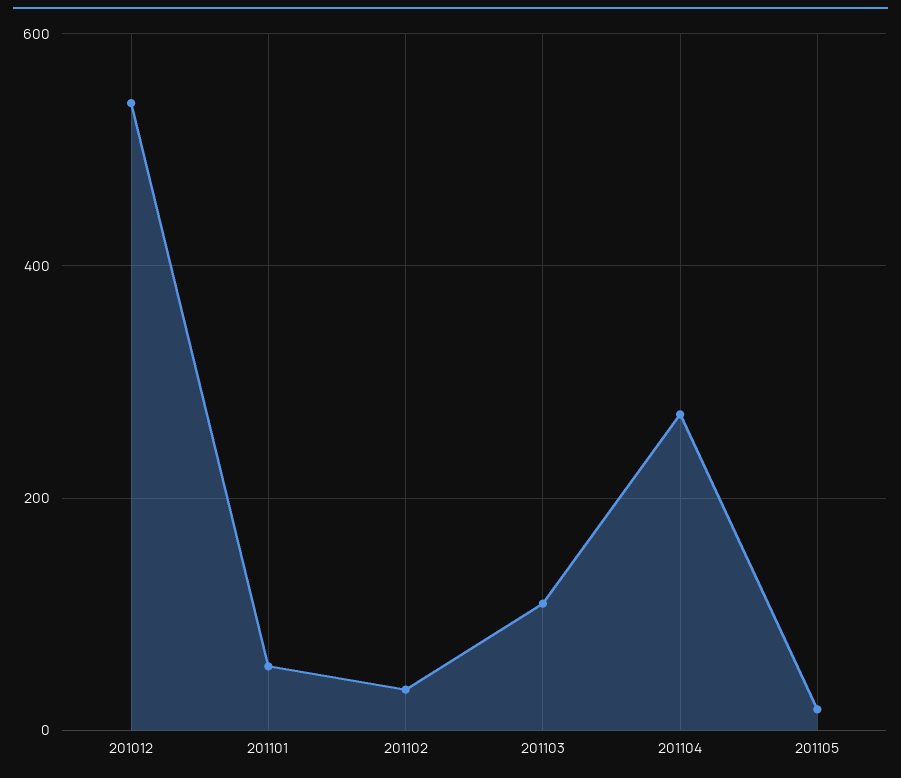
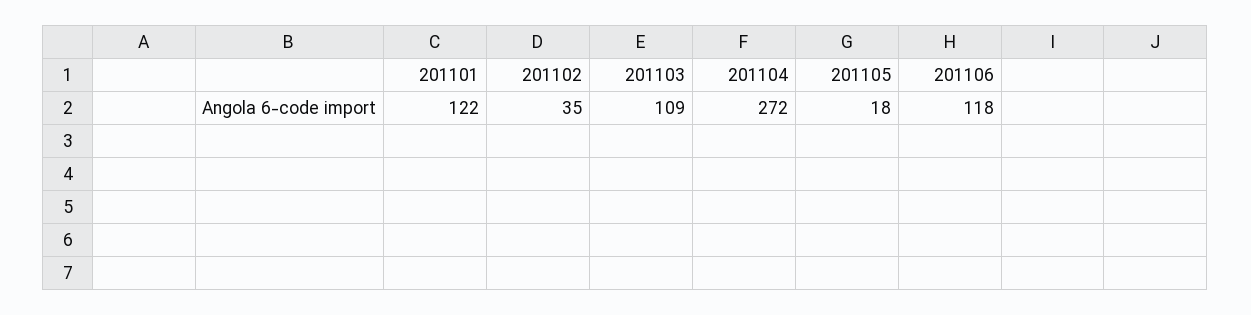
201012: 540 -> none
201101: 60 -> 122
201106: none -> 118

